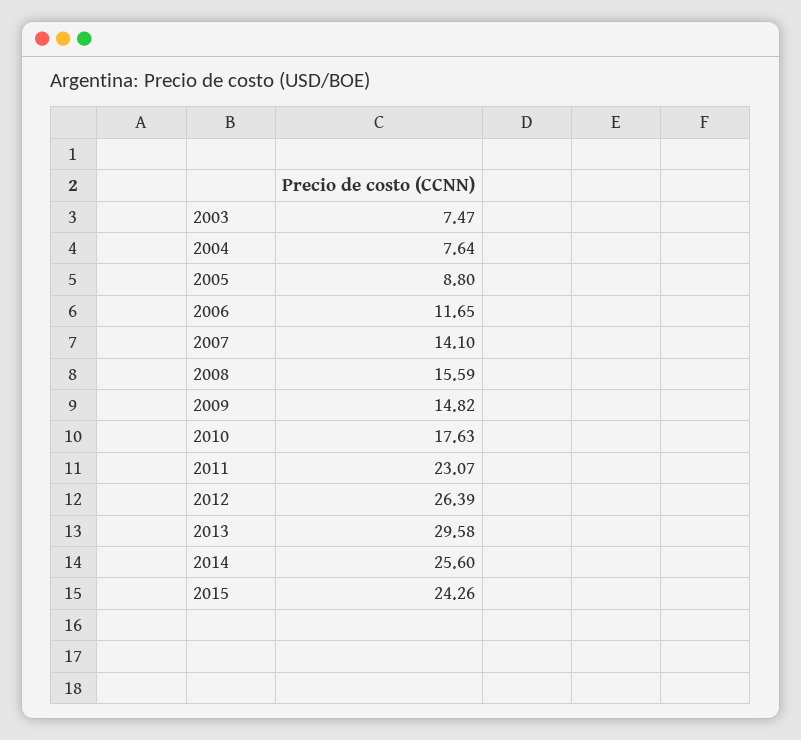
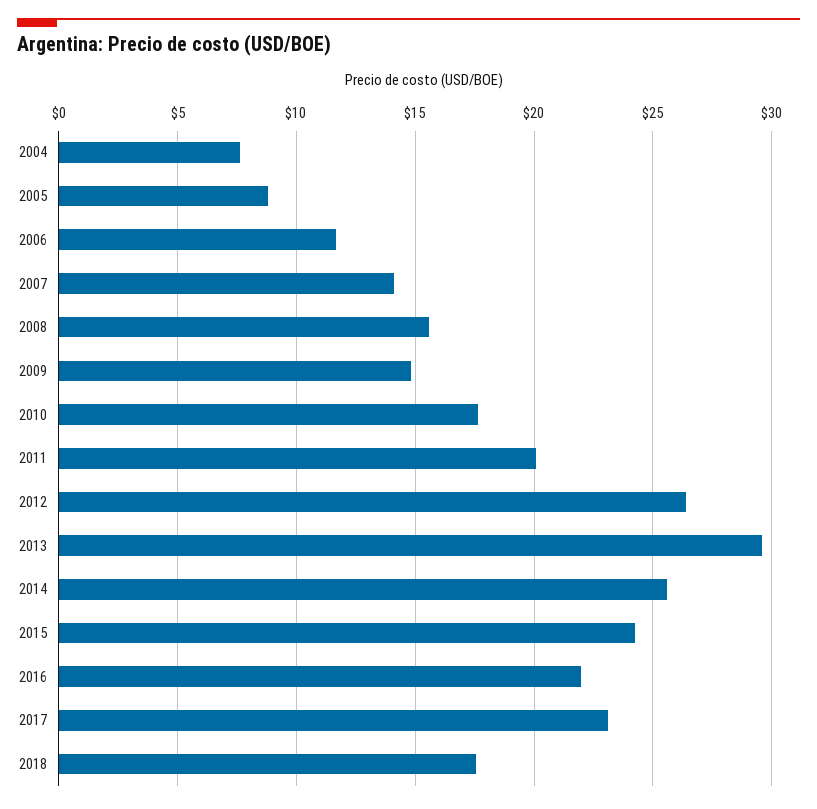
2003: 7.47 -> none
2011: 23.07 -> 20
2016: none -> 22
2017: none -> 23
2018: none -> 17.5

